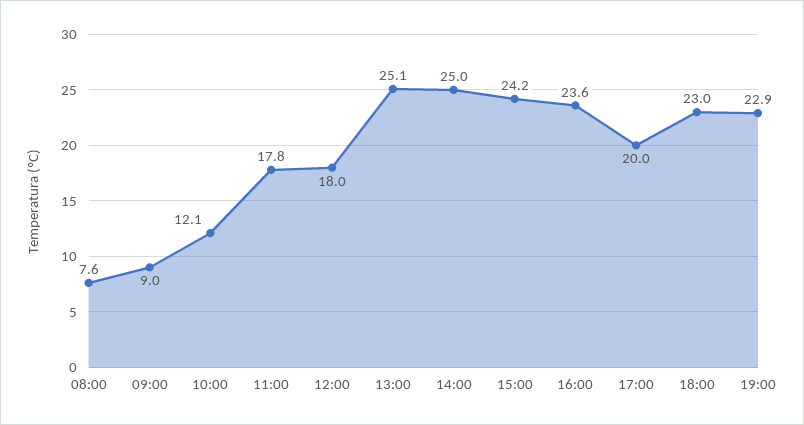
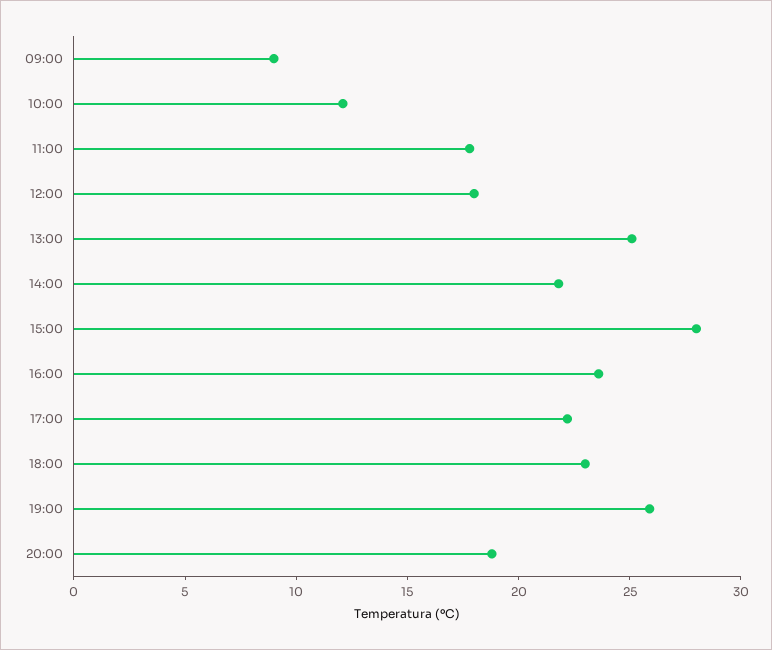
08:00: 7.6 -> none
14:00: 25 -> 22
15:00: 24.2 -> 28
17:00: 20 -> 22
19:00: 22.9 -> 26
20:00: none -> 19

